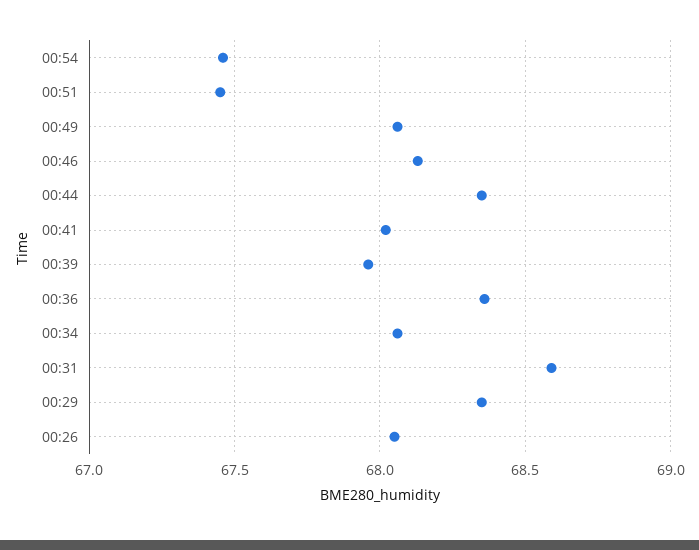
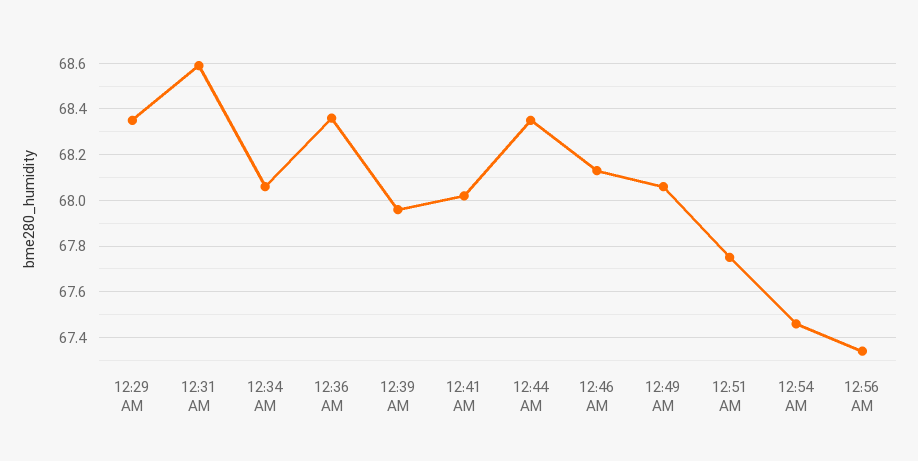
00:51: 67.45 -> 67.75
00:26: 68.05 -> none
12:56 AM: none -> 67.35

